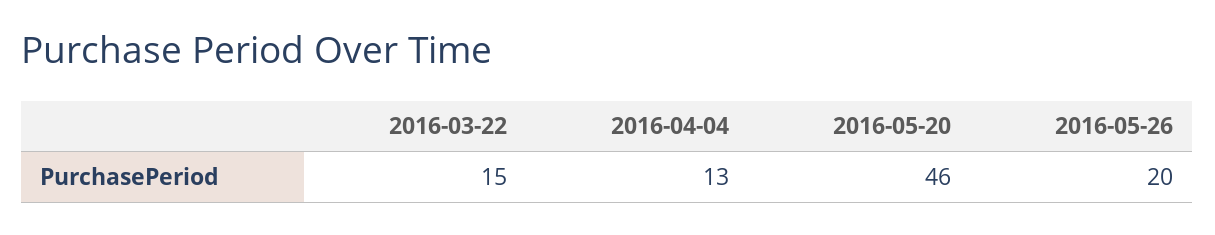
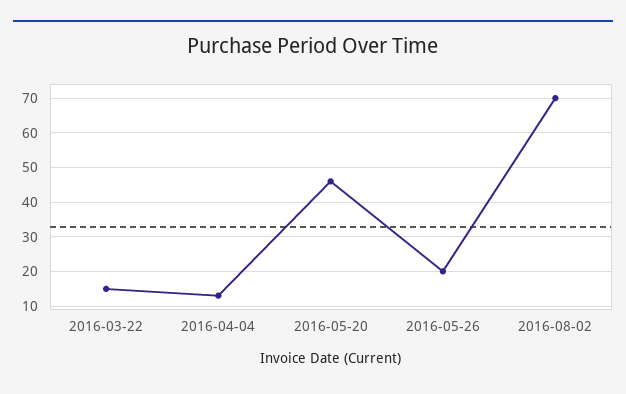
2016-08-02: none -> 70

